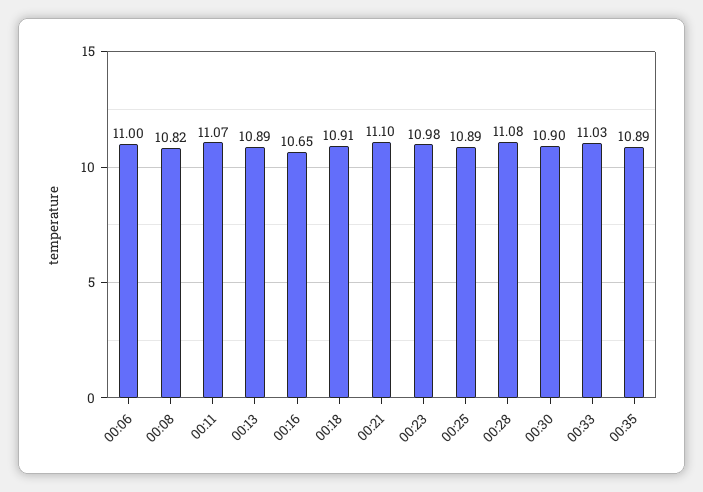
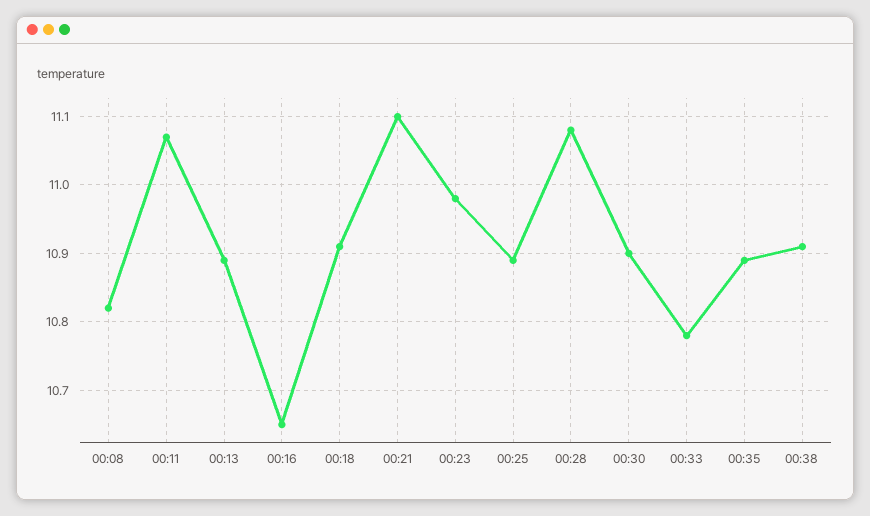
00:06: 11 -> none
00:33: 11.03 -> 10.78
00:38: none -> 10.91

